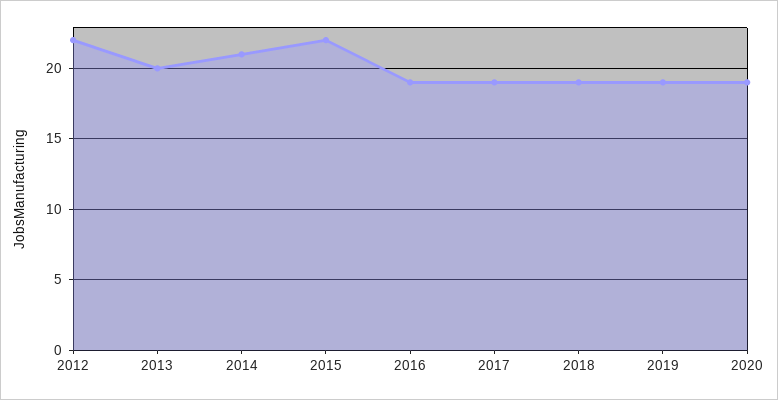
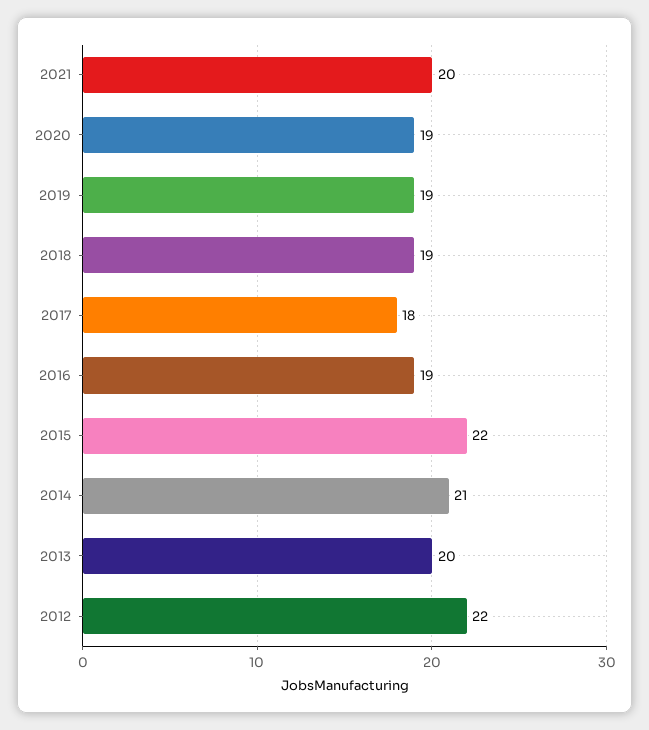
2017: 19 -> 18
2021: none -> 20

